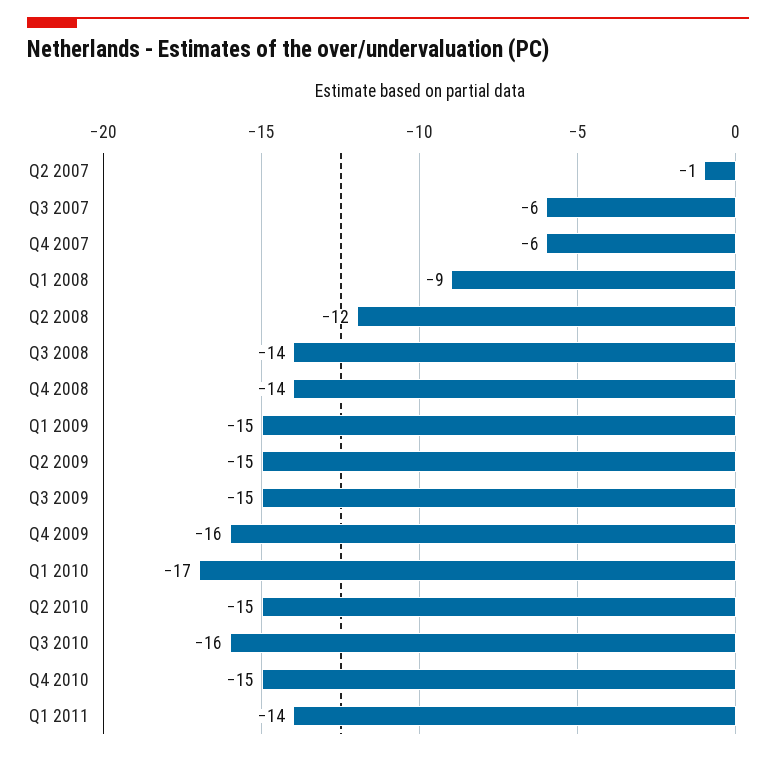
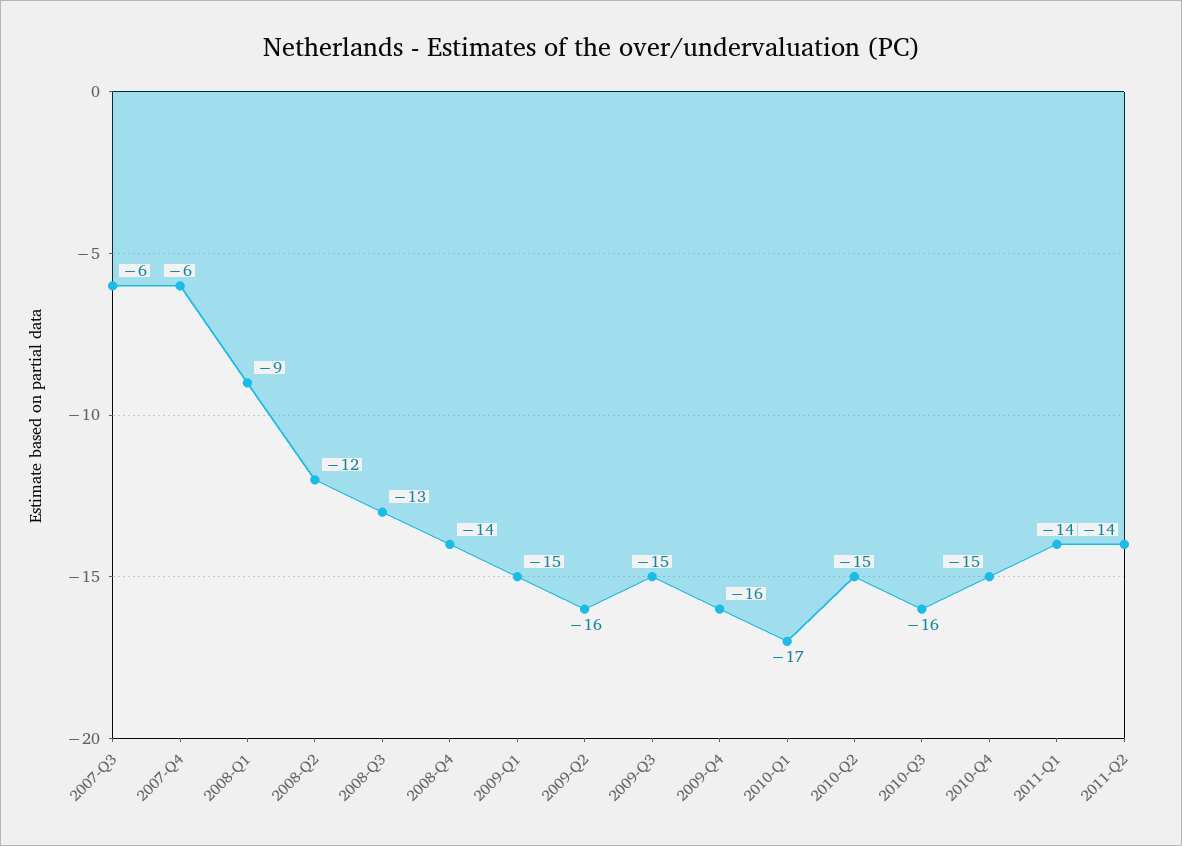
Q2 2007: -1 -> none
Q3 2008: -14 -> -13
Q2 2009: -15 -> -16
2011-Q2: none -> -14

